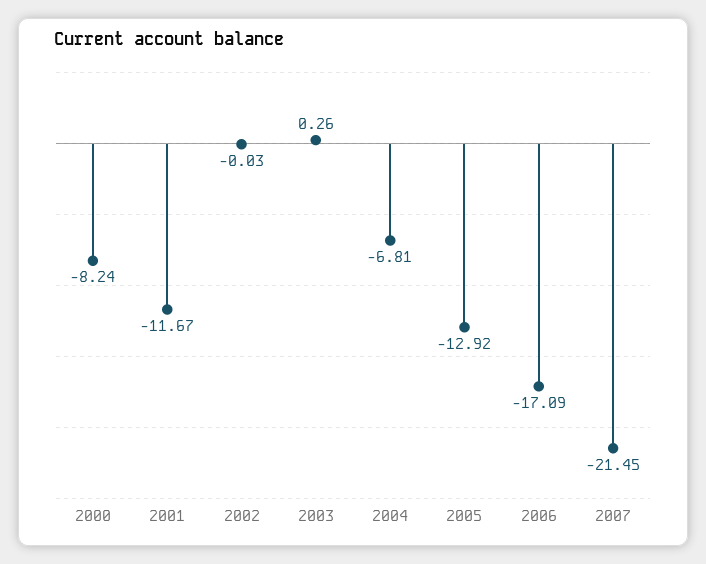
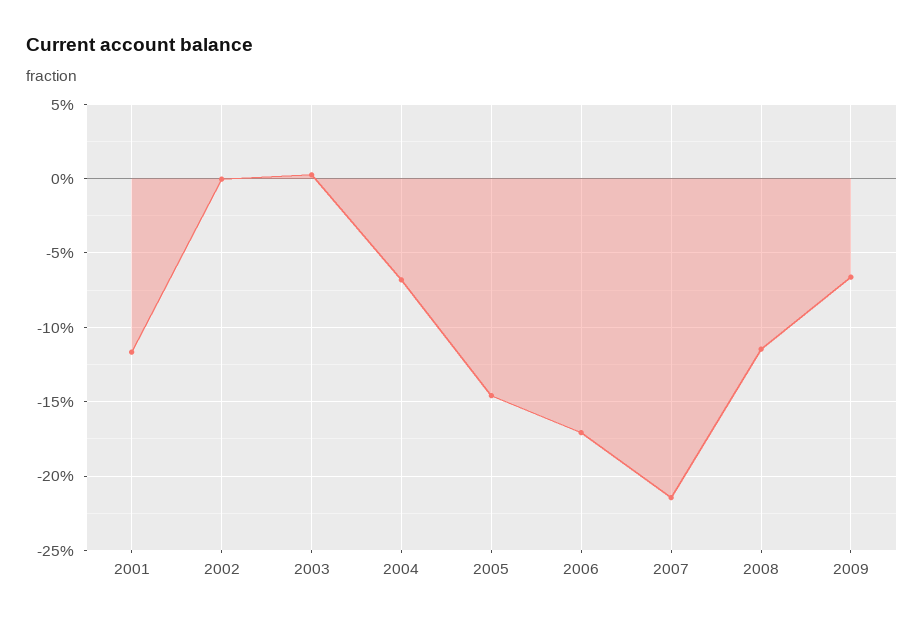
2000: -8.24 -> none
2005: -12.92 -> -14.5
2008: none -> -11.5
2009: none -> -6.5

